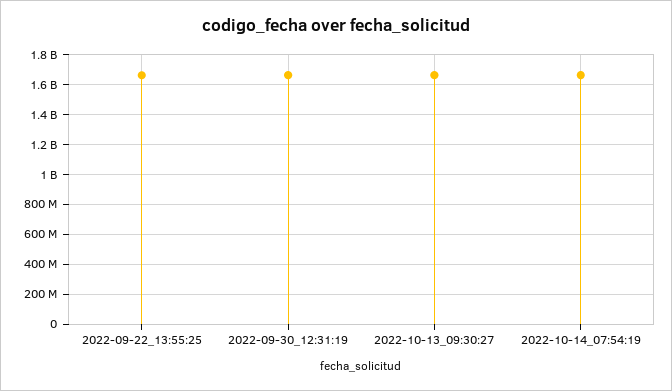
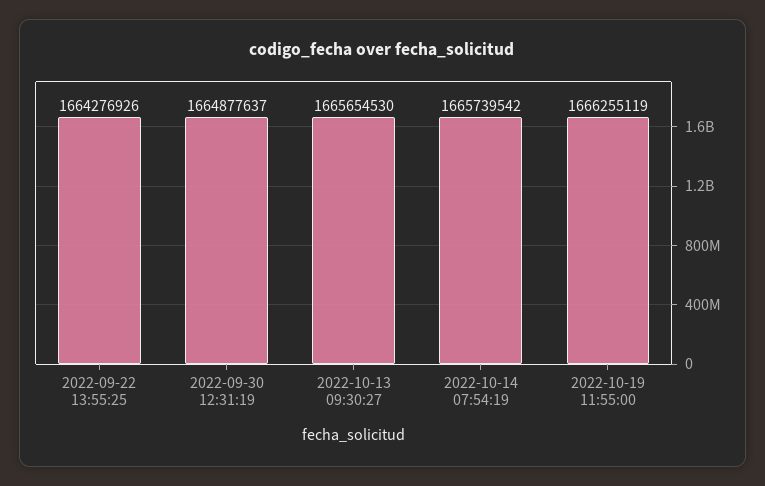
2022-10-19 11:55:00: none -> 1666255119

